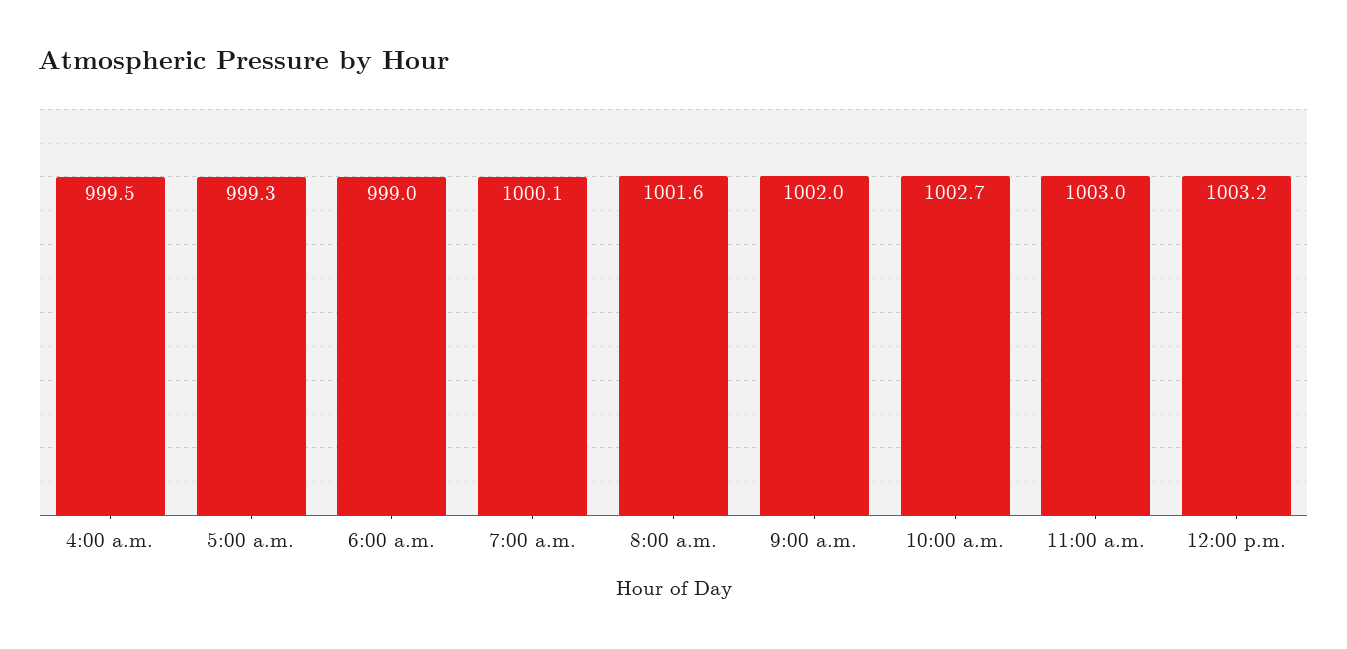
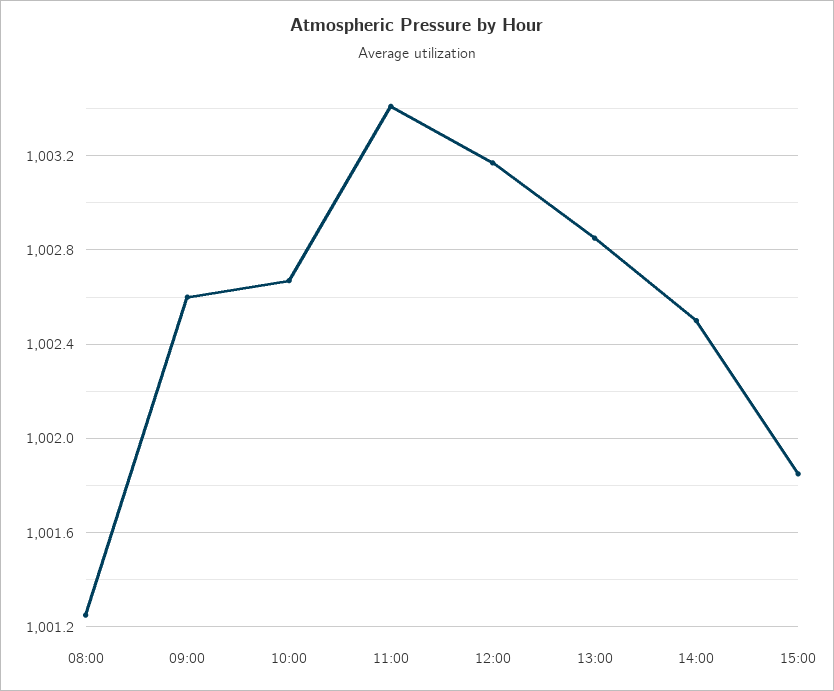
4:00 a.m.: 999.5 -> none
5:00 a.m.: 999.3 -> none
6:00 a.m.: 999 -> none
7:00 a.m.: 1000.1 -> none
8:00 a.m.: 1001.6 -> 1001.25
9:00 a.m.: 1002 -> 1002.6
11:00 a.m.: 1003 -> 1003.4
13:00: none -> 1002.85
14:00: none -> 1002.5
15:00: none -> 1001.85

